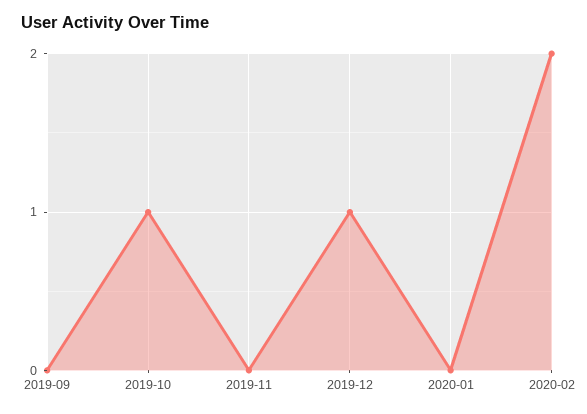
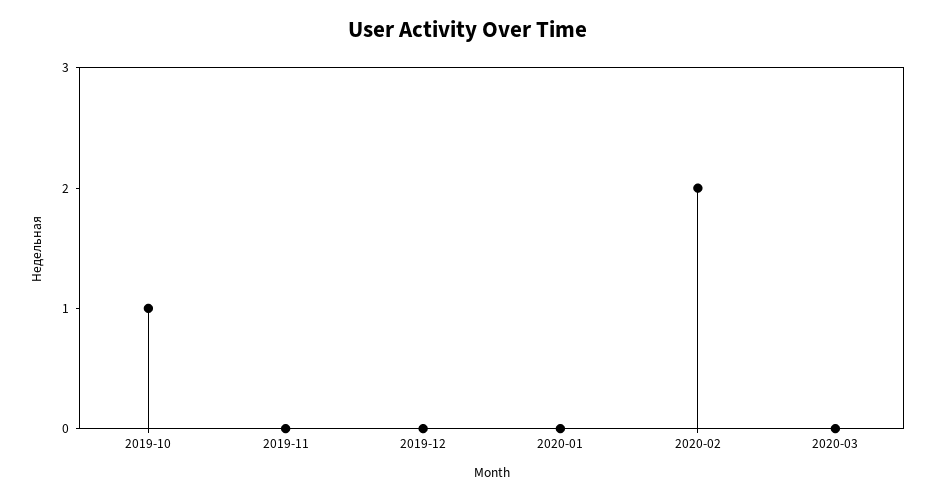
2019-09: 0 -> none
2019-12: 1 -> 0
2020-03: none -> 0

